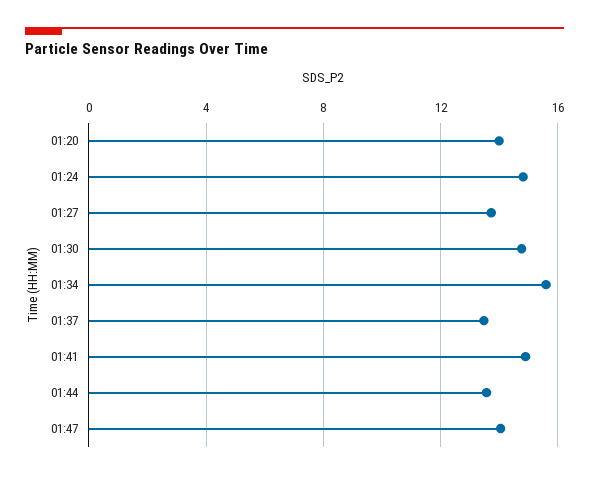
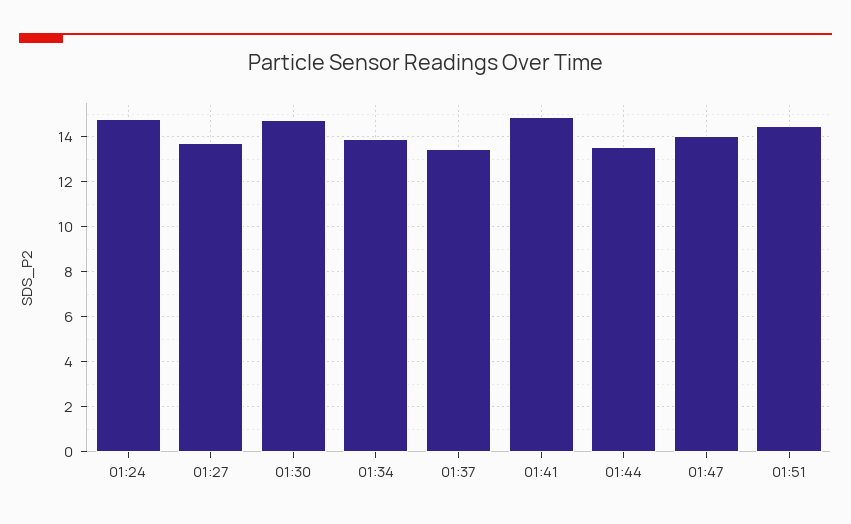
01:20: 14 -> none
01:34: 15.5 -> 14
01:51: none -> 14.5

